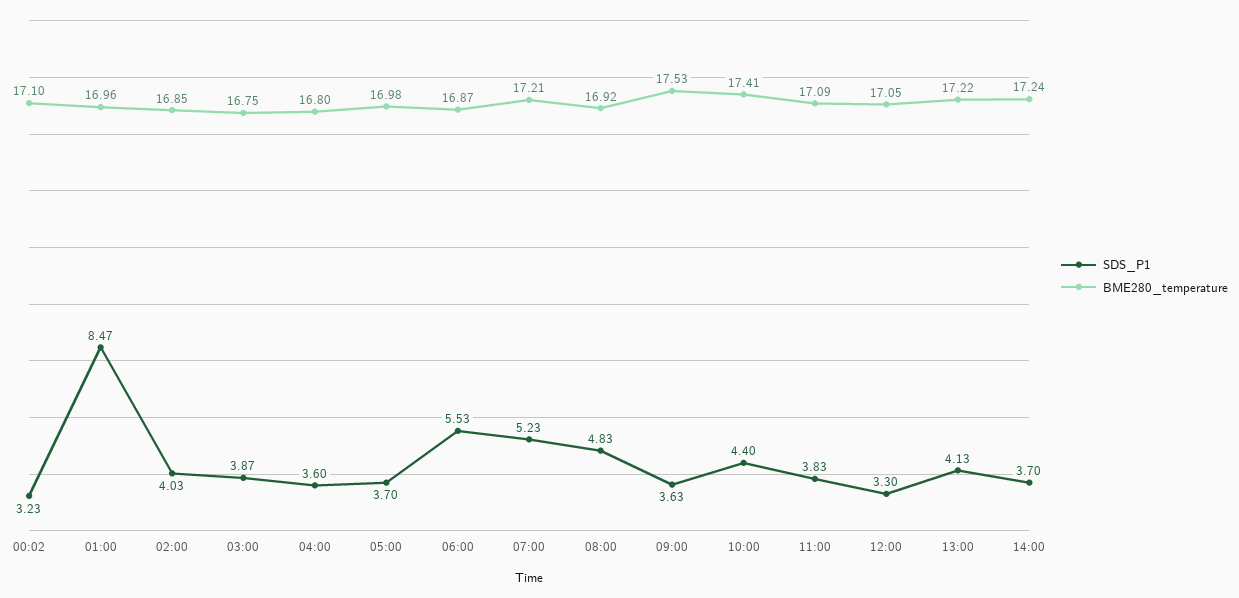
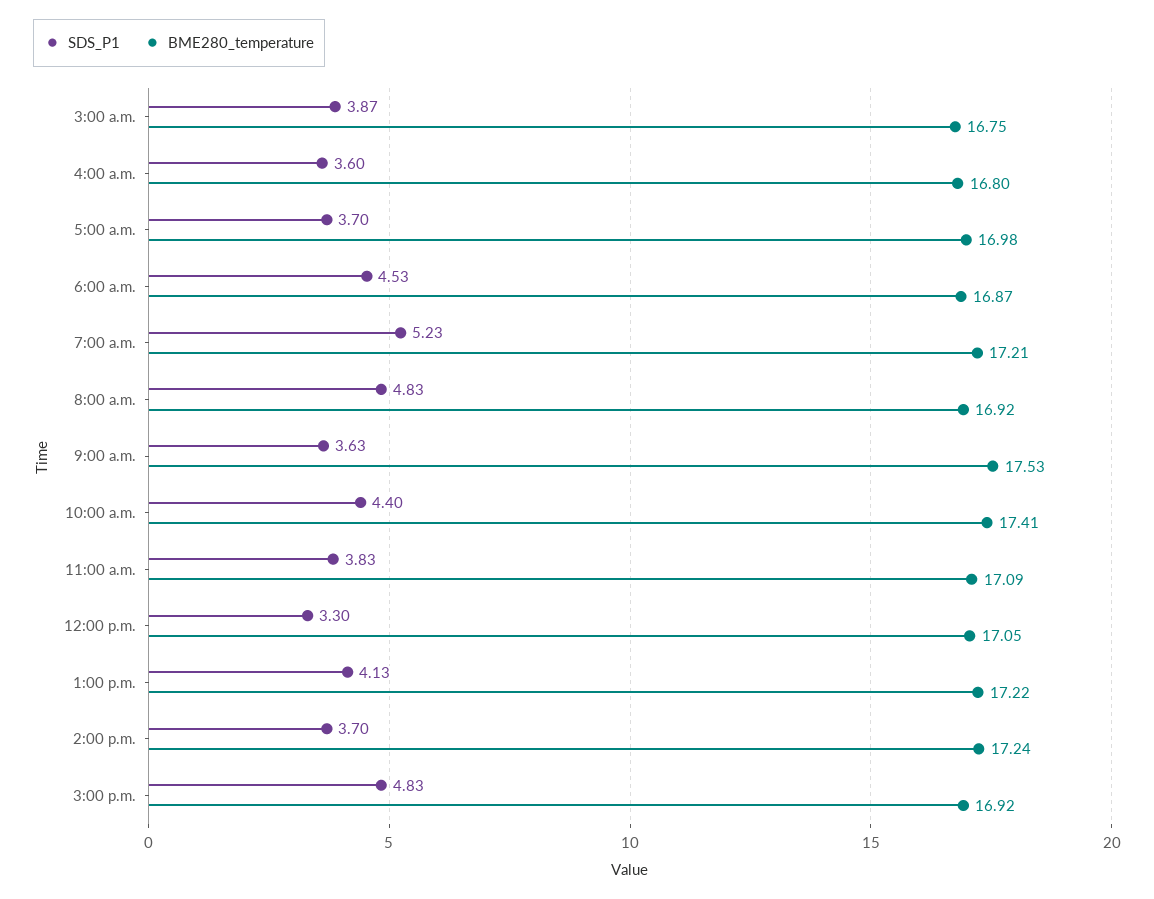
SDS_P1, 00:02: 3.23 -> none
BME280_temperature, 00:02: 17.1 -> none
SDS_P1, 01:00: 8.47 -> none
BME280_temperature, 01:00: 16.96 -> none
SDS_P1, 02:00: 4.03 -> none
BME280_temperature, 02:00: 16.85 -> none
SDS_P1, 06:00: 5.53 -> 4.53
SDS_P1, 3:00 p.m.: none -> 4.83
BME280_temperature, 3:00 p.m.: none -> 16.92

